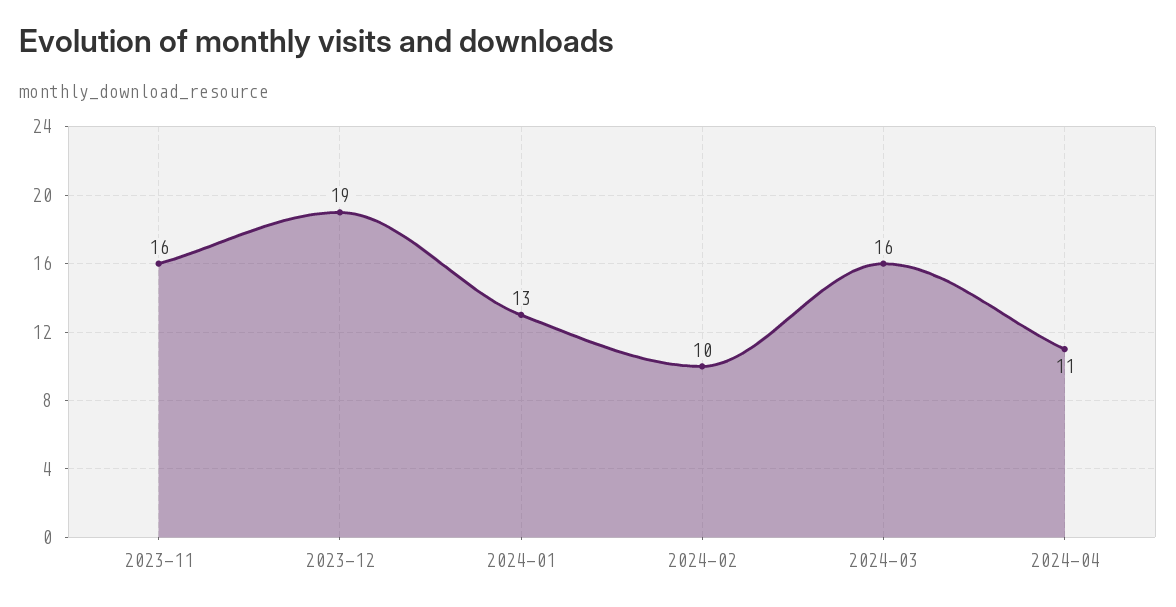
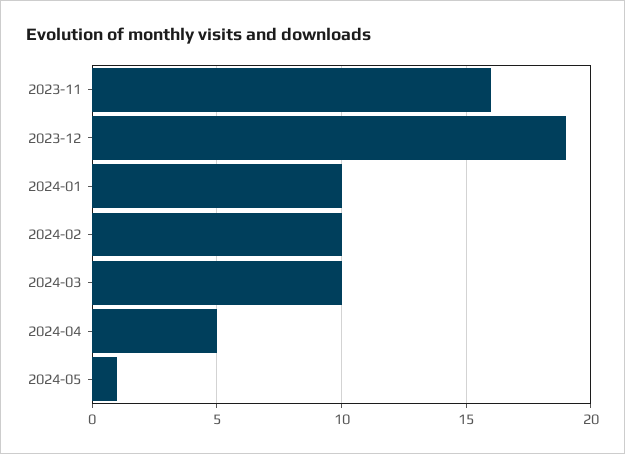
2024-01: 13 -> 10
2024-03: 16 -> 10
2024-04: 11 -> 5
2024-05: none -> 1

